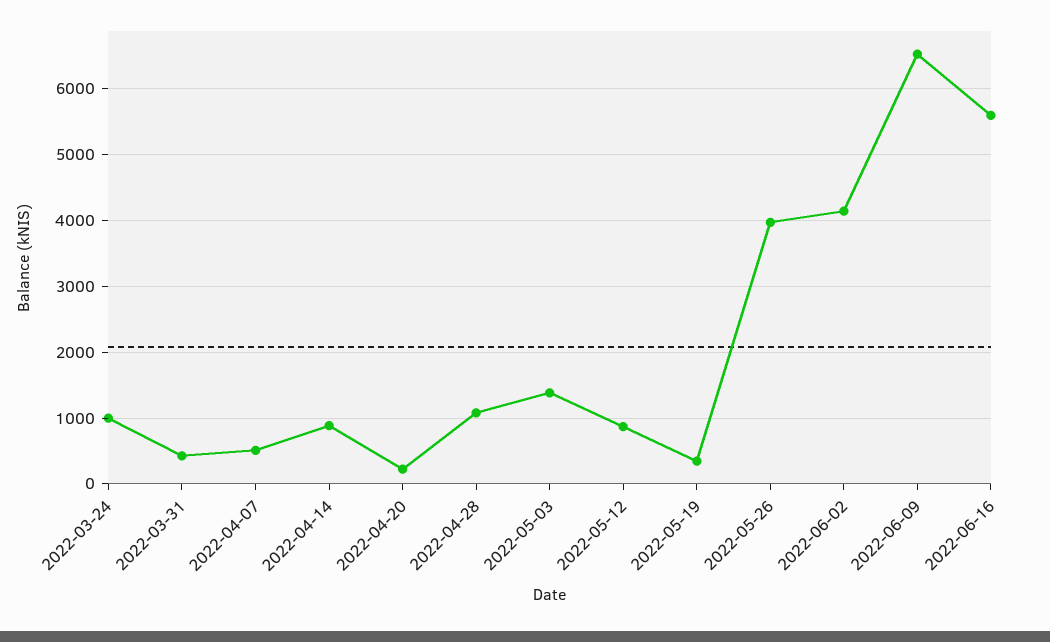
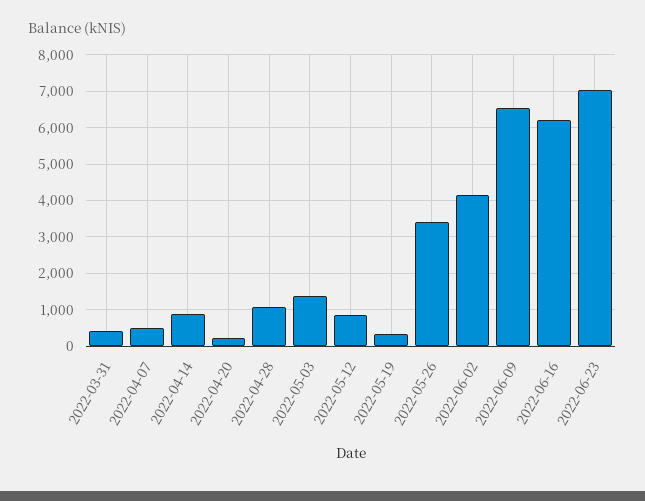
2022-03-24: 1000 -> none
2022-05-26: 4000 -> 3400
2022-06-16: 5600 -> 6200
2022-06-23: none -> 7000

